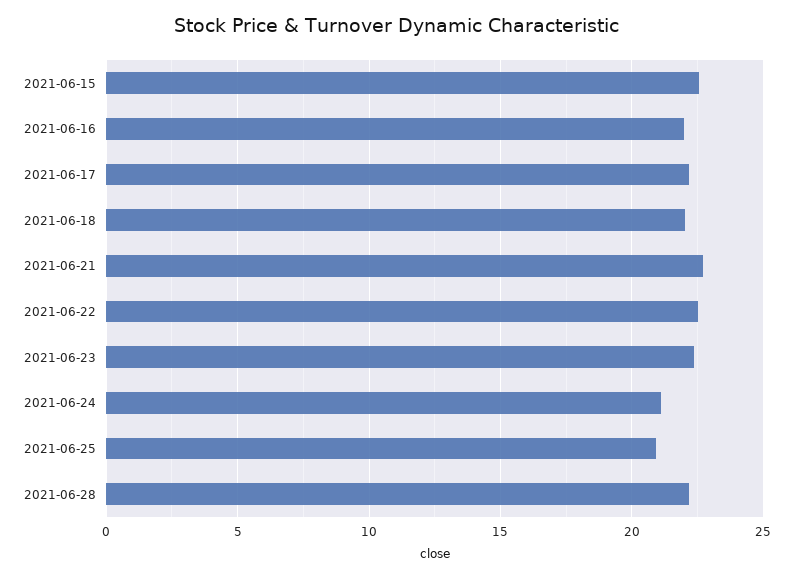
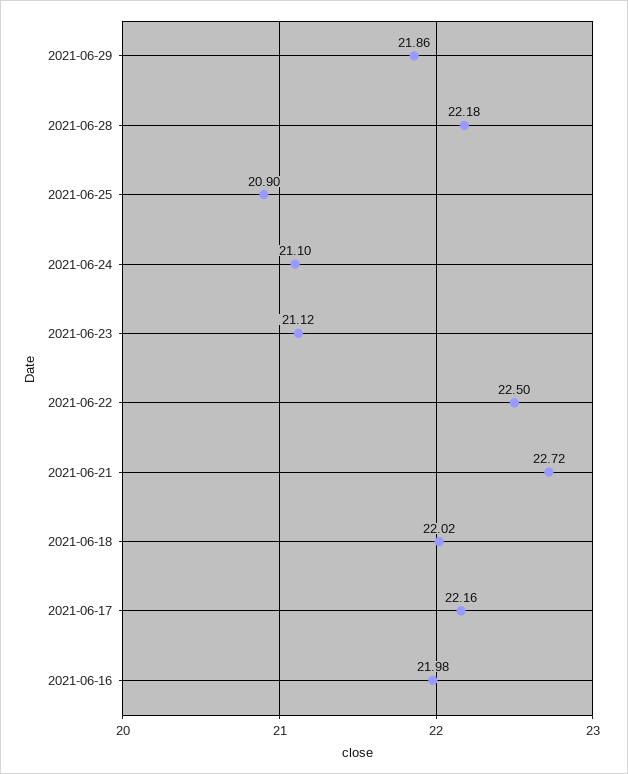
2021-06-15: 22.5 -> none
2021-06-23: 22.5 -> 21.12
2021-06-29: none -> 21.86

